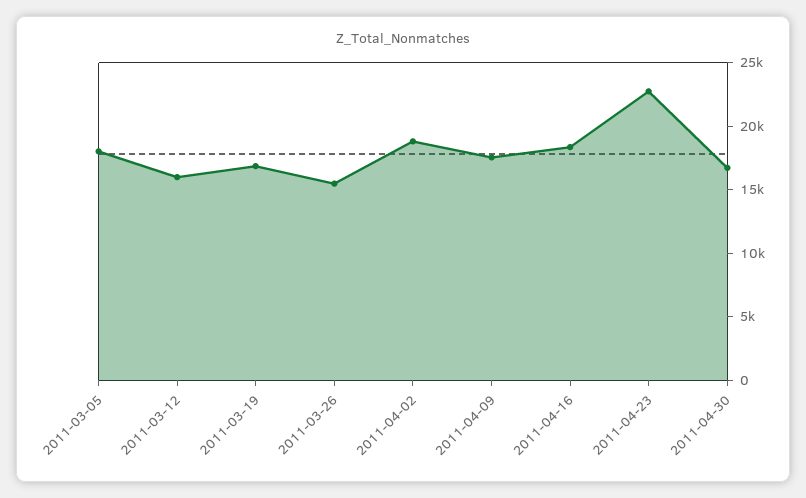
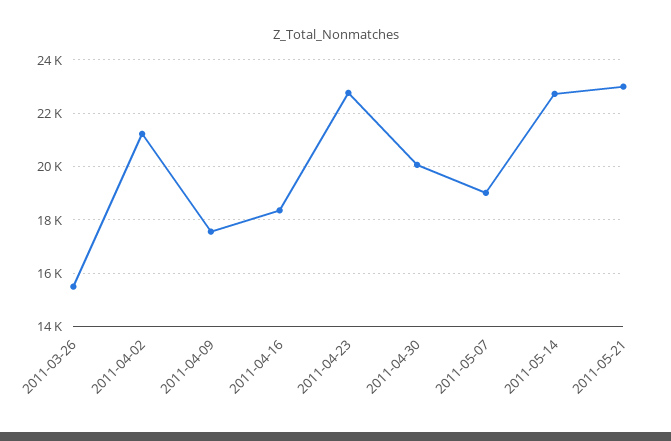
2011-03-05: 18000 -> none
2011-03-12: 16000 -> none
2011-03-19: 17000 -> none
2011-04-02: 19000 -> 21250
2011-04-30: 17000 -> 20000
2011-05-07: none -> 19000
2011-05-14: none -> 22750
2011-05-21: none -> 23000

